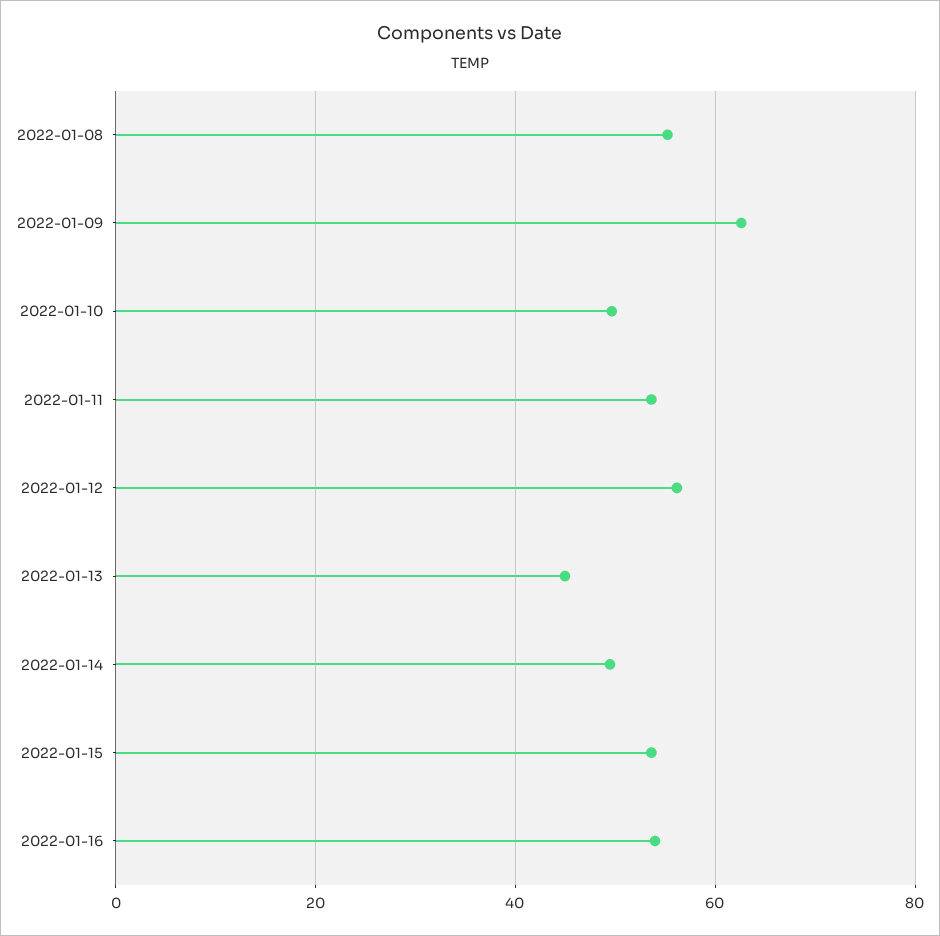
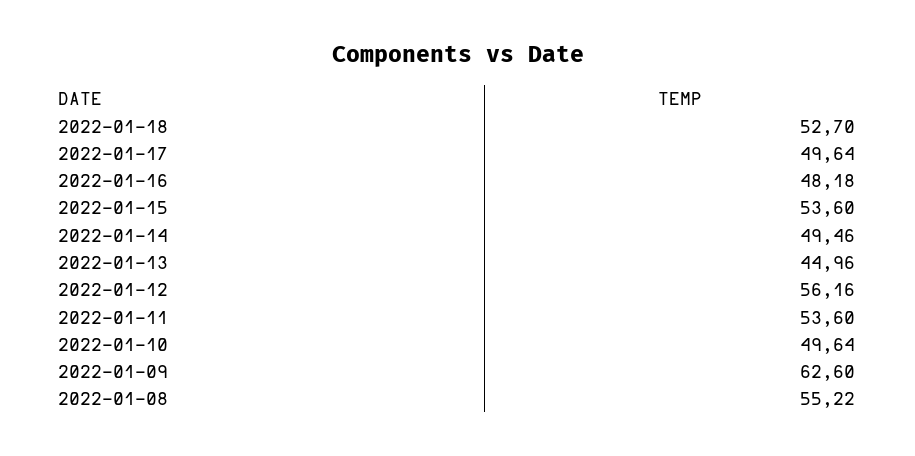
2022-01-16: 54 -> 48.18
2022-01-18: none -> 52.7
2022-01-17: none -> 49.64

